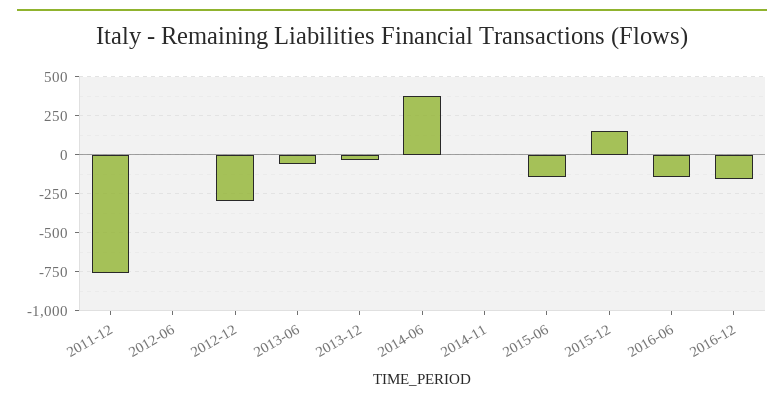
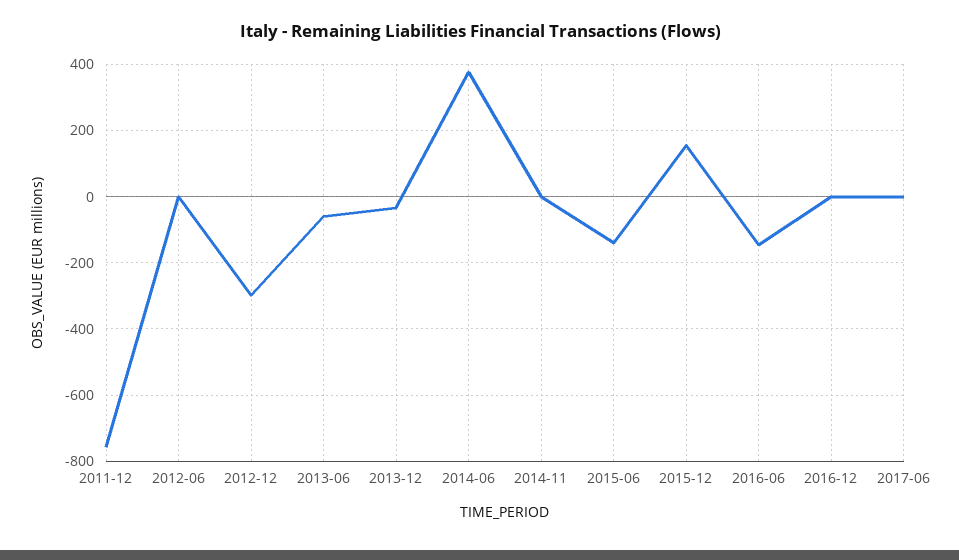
2016-12: -150 -> 0
2017-06: none -> 0

